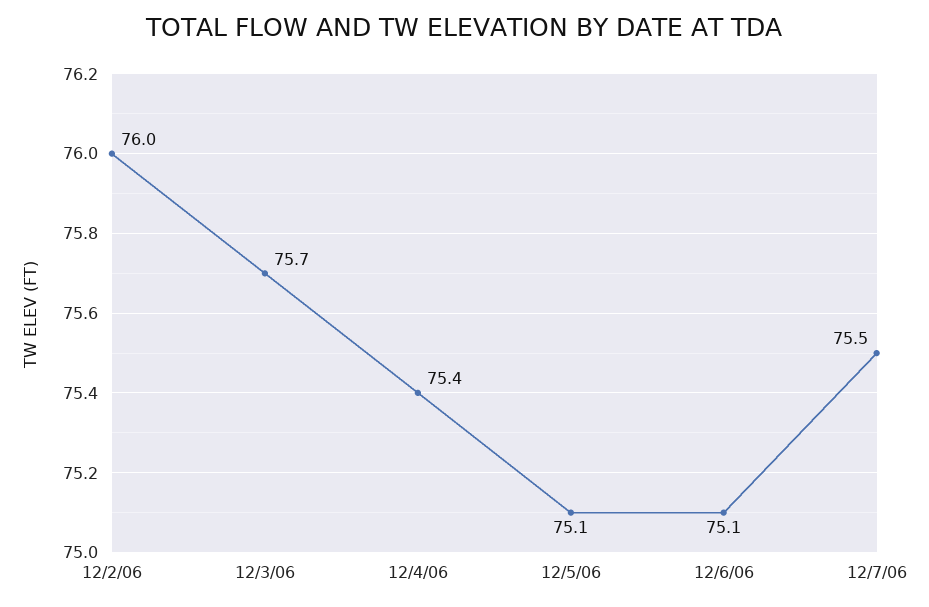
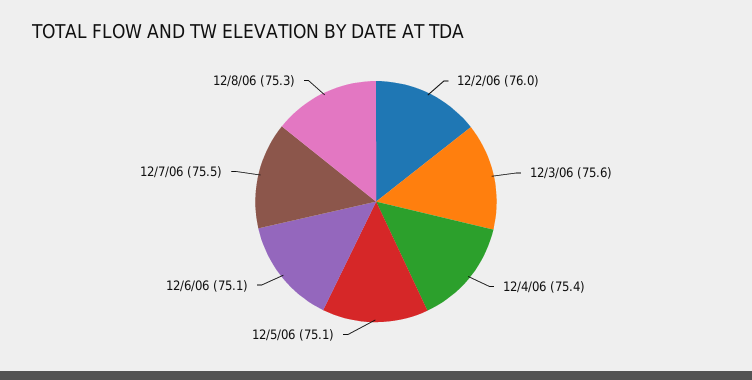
12/3/06: 75.7 -> 75.6
12/8/06: none -> 75.3

